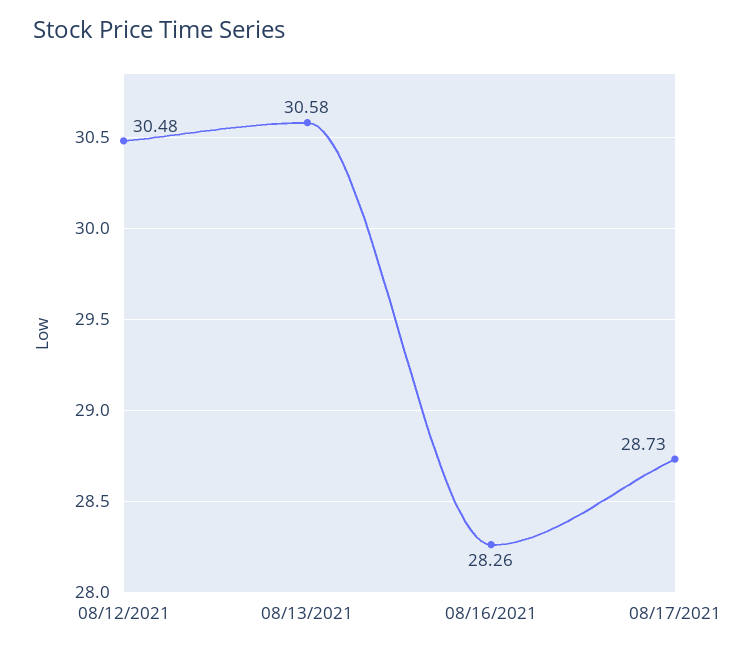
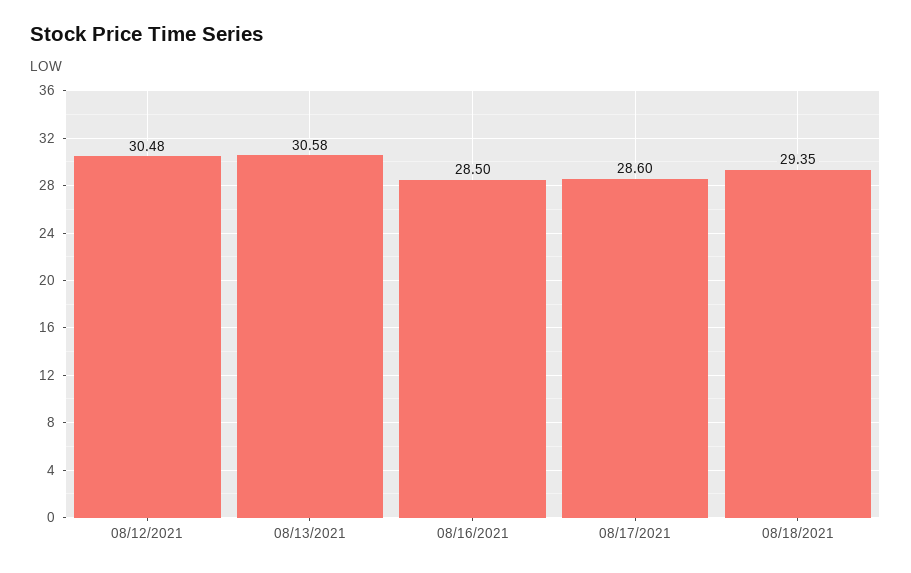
08/16/2021: 28.26 -> 28.5
08/17/2021: 28.73 -> 28.6
08/18/2021: none -> 29.35

